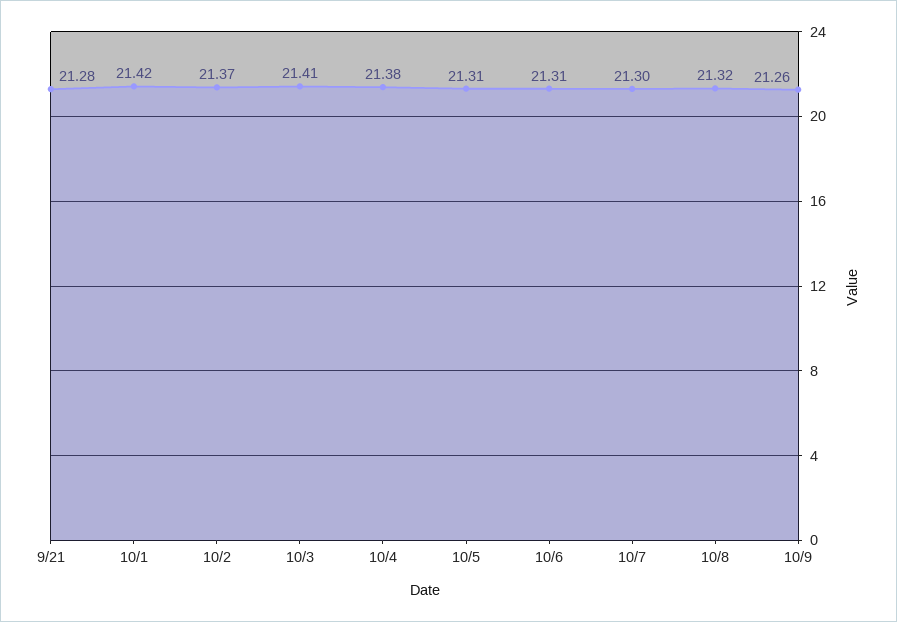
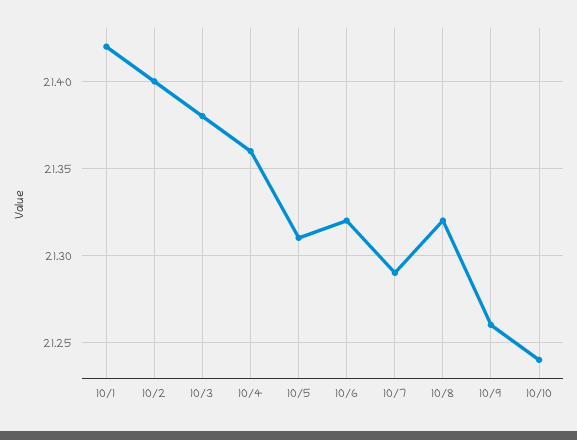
9/21: 21.28 -> none
10/2: 21.37 -> 21.4
10/3: 21.41 -> 21.38
10/4: 21.38 -> 21.36
10/6: 21.31 -> 21.32
10/7: 21.3 -> 21.29
10/10: none -> 21.24

